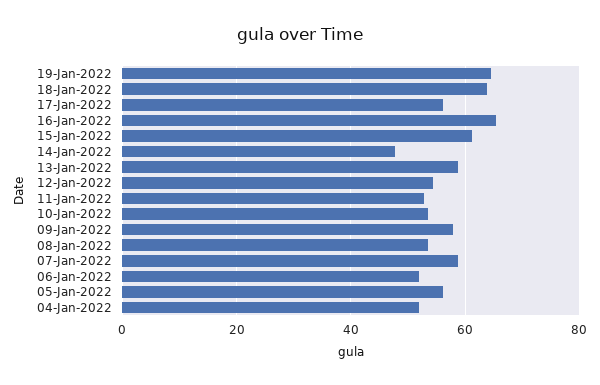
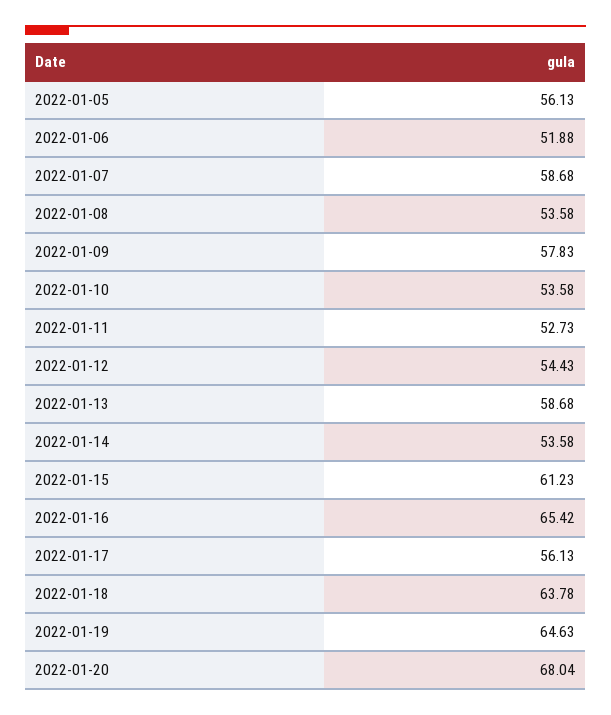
14-Jan-2022: 48 -> 53.58
04-Jan-2022: 52 -> none
2022-01-20: none -> 68.04

